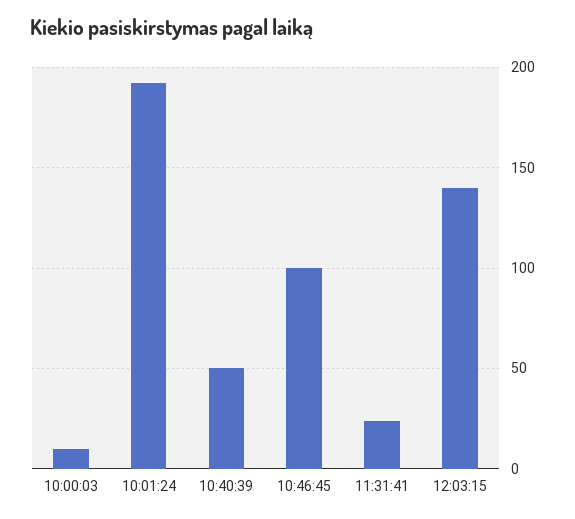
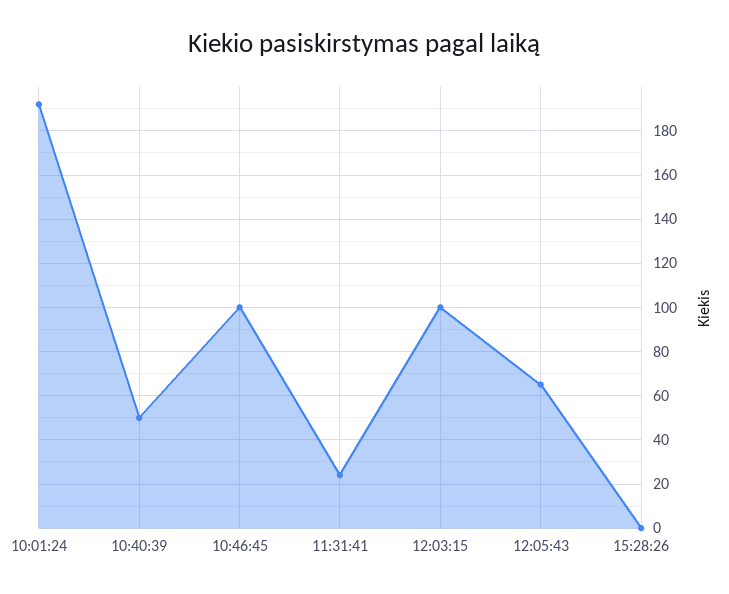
10:00:03: 10 -> none
12:03:15: 140 -> 100
12:05:43: none -> 65
15:28:26: none -> 0

